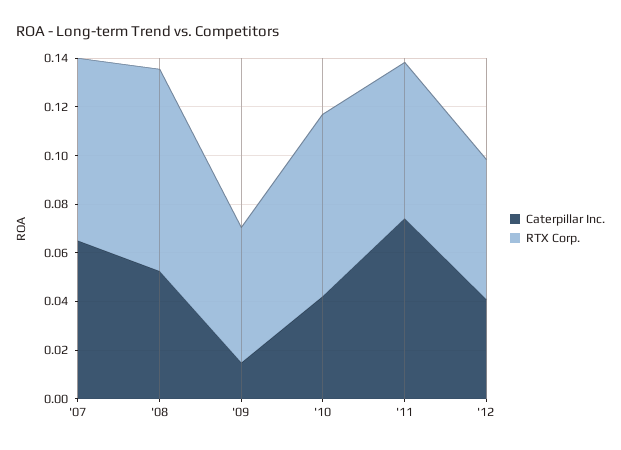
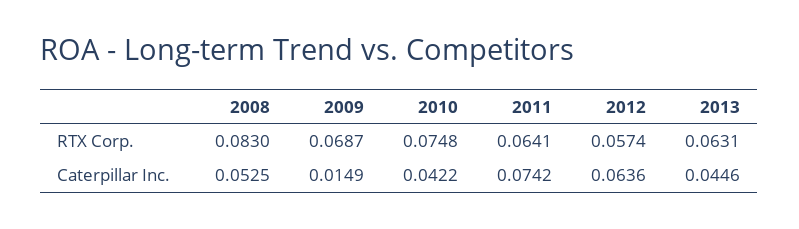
Caterpillar Inc., '07: 0.065 -> none
RTX Corp., '07: 0.075 -> none
RTX Corp., '09: 0.055 -> 0.0687
Caterpillar Inc., '12: 0.04 -> 0.0636
RTX Corp., 2013: none -> 0.0631
Caterpillar Inc., 2013: none -> 0.0446

